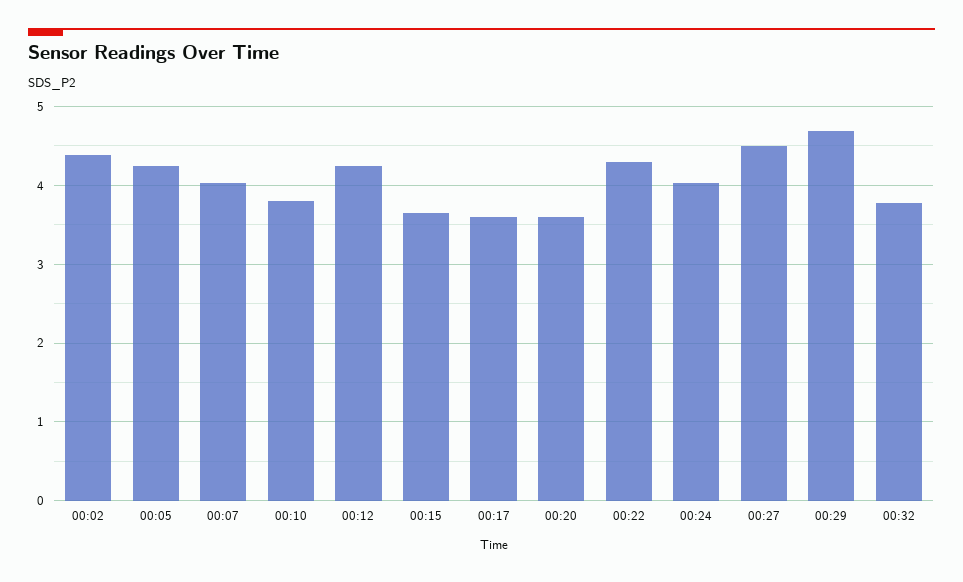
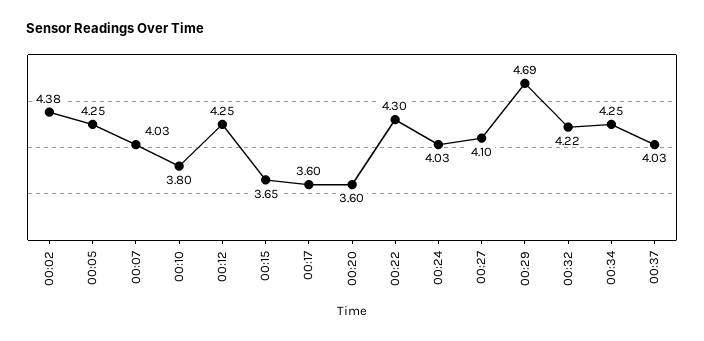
00:27: 4.5 -> 4.1
00:32: 3.8 -> 4.22
00:34: none -> 4.25
00:37: none -> 4.03

